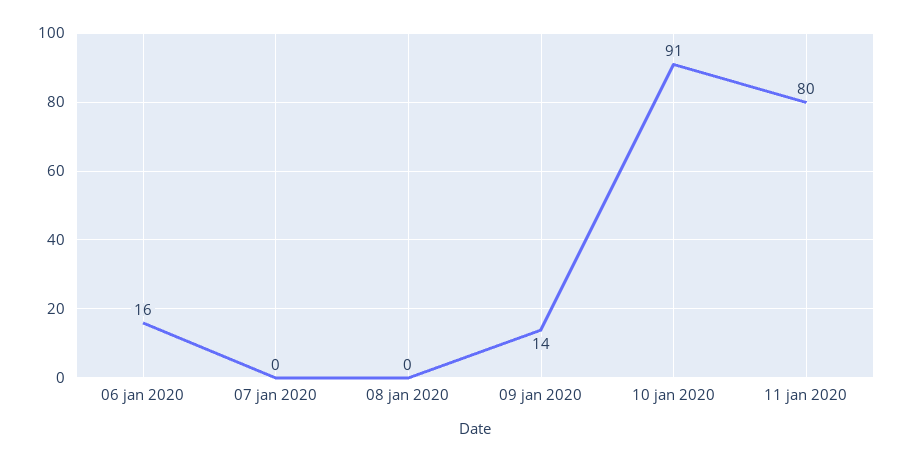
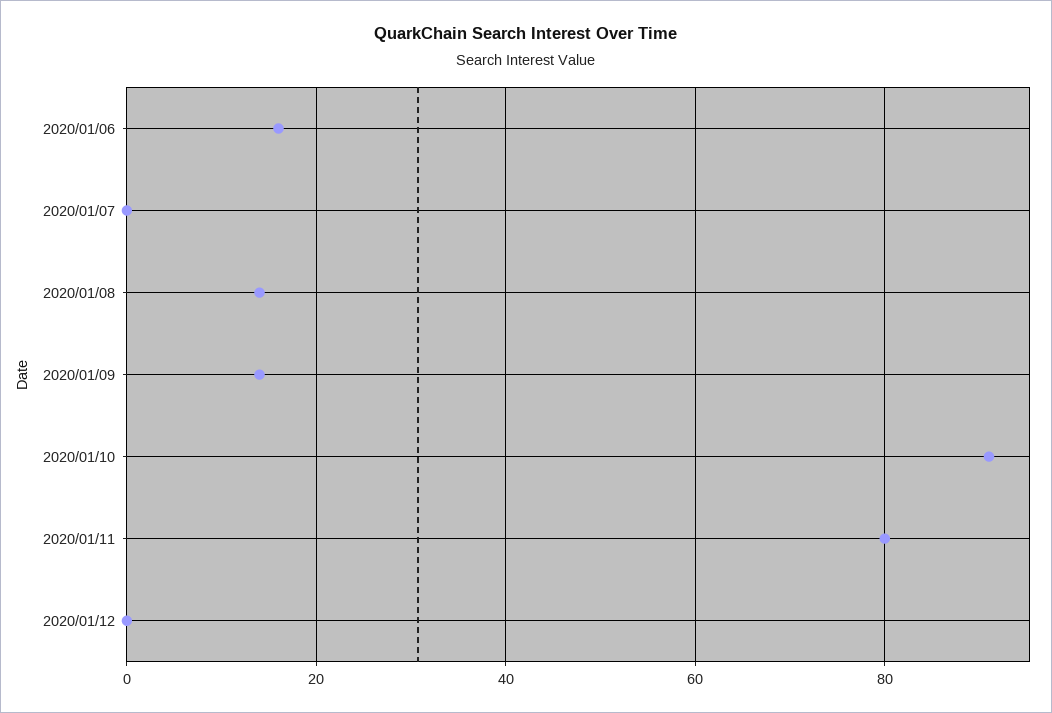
08 jan 2020: 0 -> 15
2020/01/12: none -> 0

